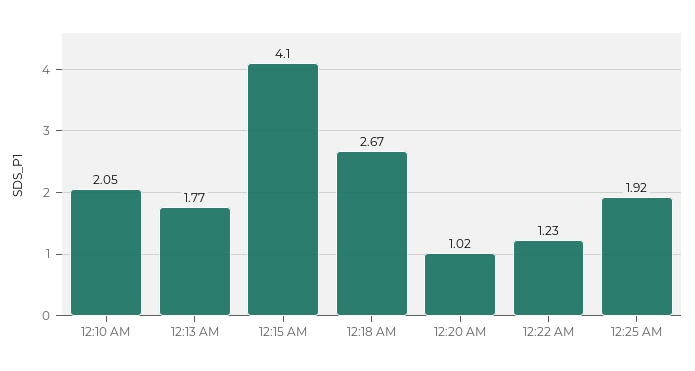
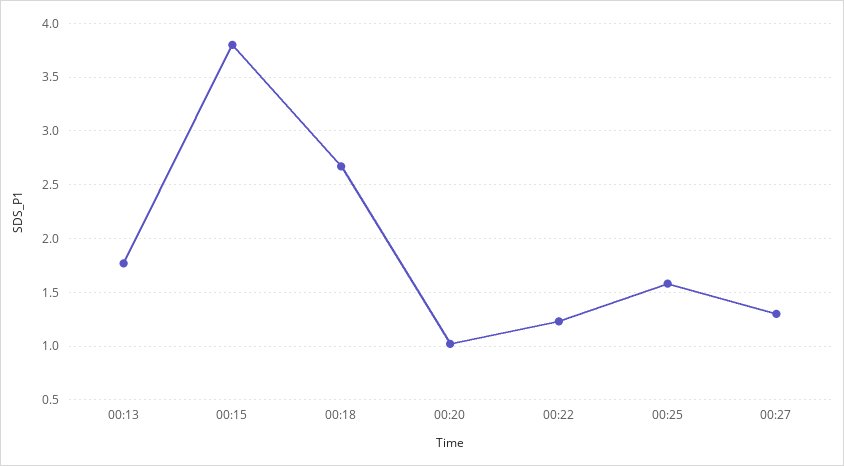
12:10 AM: 2.05 -> none
12:15 AM: 4.1 -> 3.8
12:25 AM: 1.92 -> 1.6
00:27: none -> 1.3

